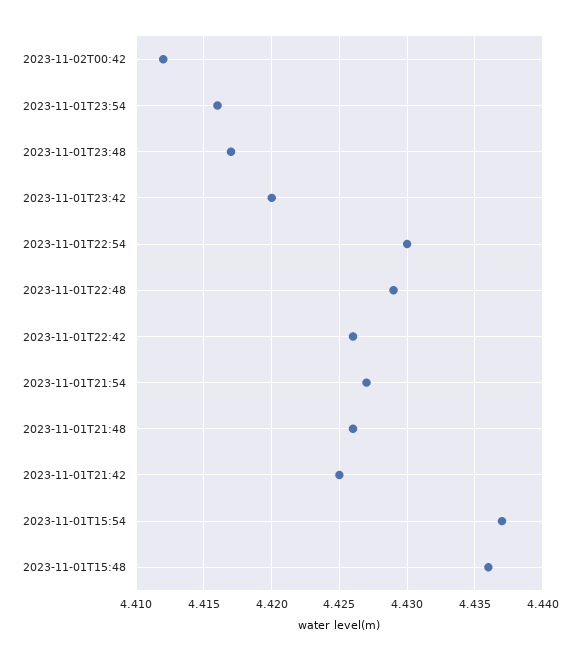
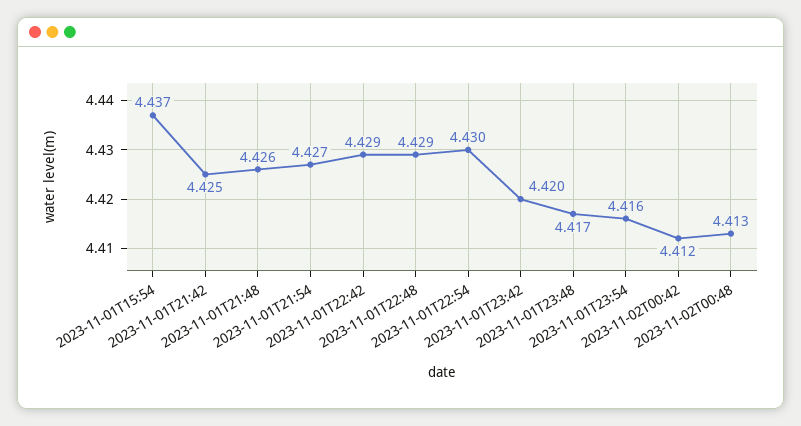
2023-11-01T22:42: 4.426 -> 4.429
2023-11-01T15:48: 4.436 -> none
2023-11-02T00:48: none -> 4.413

